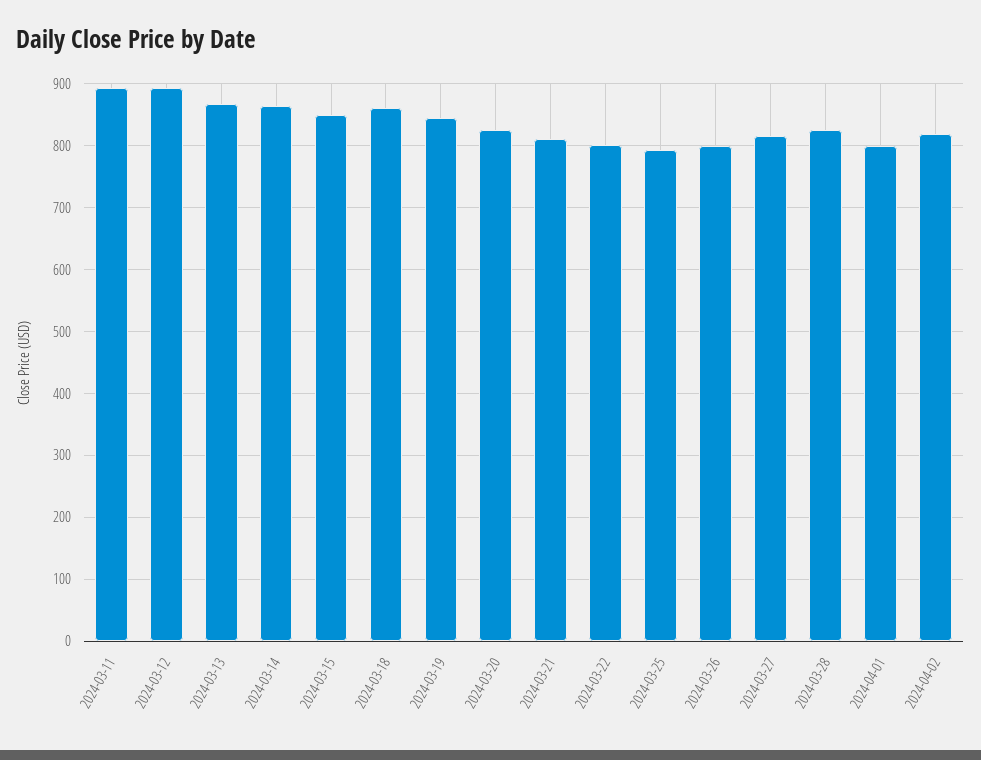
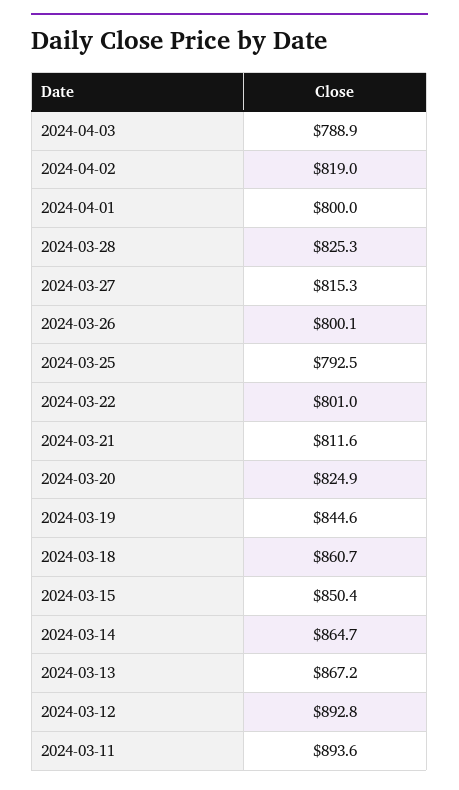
2024-04-03: none -> 788.9

